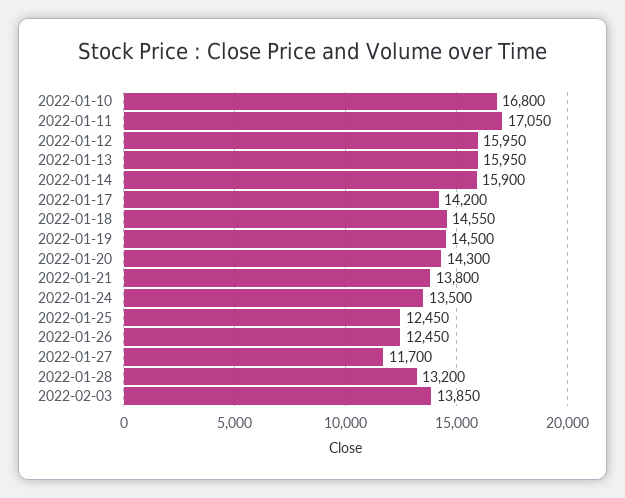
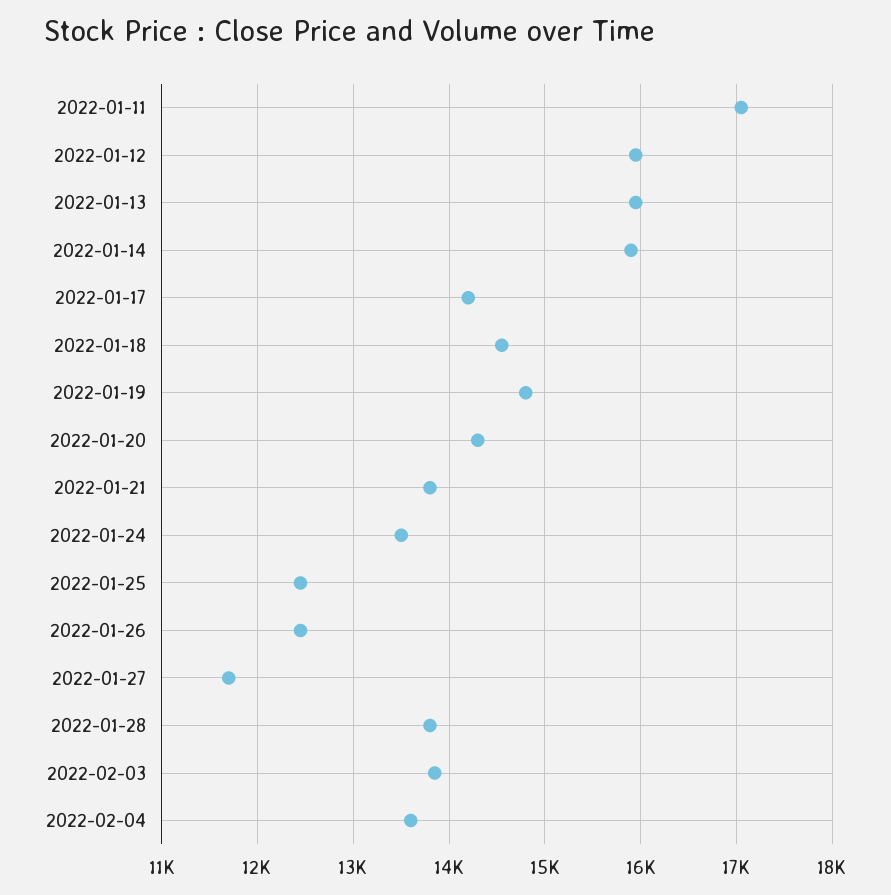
2022-01-10: 16800 -> none
2022-01-19: 14500 -> 14800
2022-01-28: 13200 -> 13800
2022-02-04: none -> 13600

